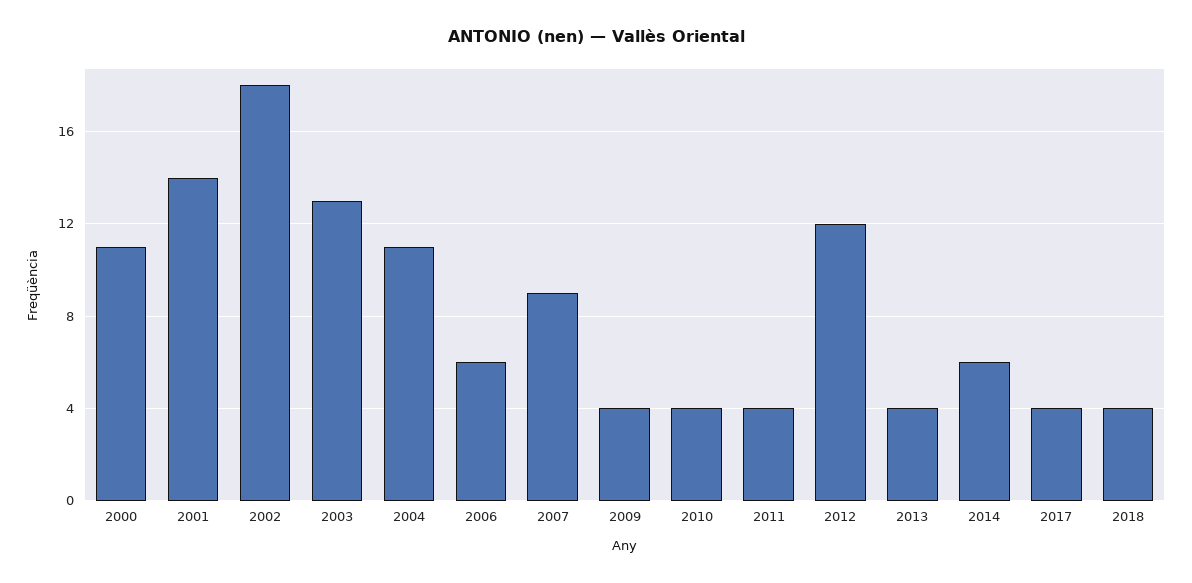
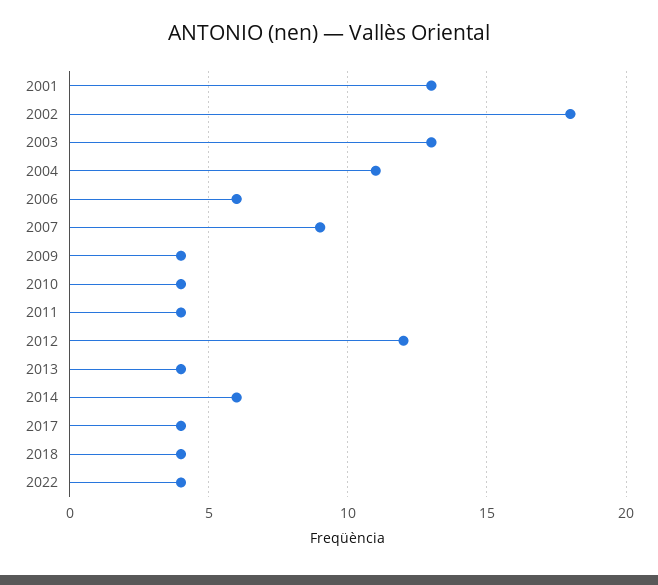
2000: 11 -> none
2001: 14 -> 13
2022: none -> 4

